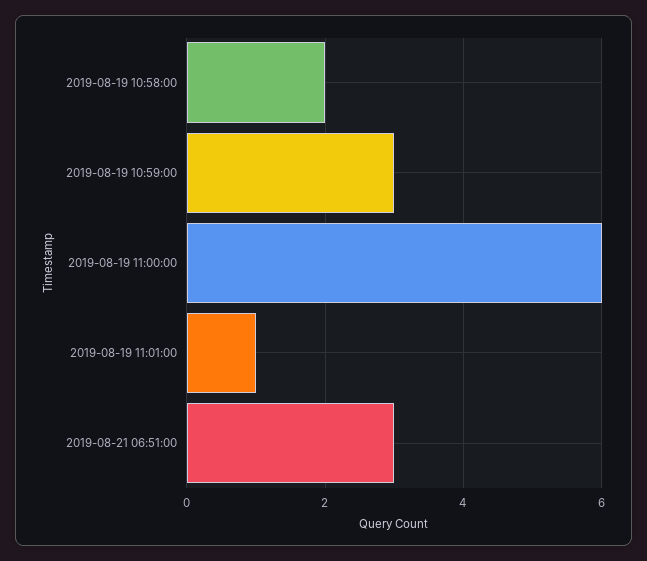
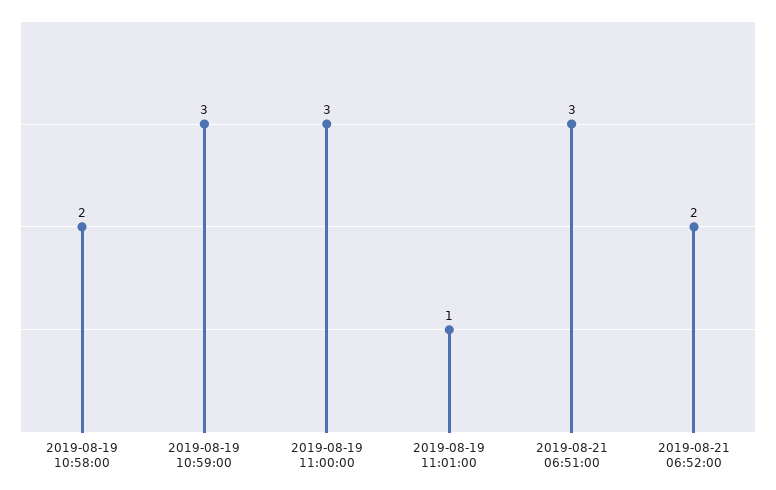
2019-08-19 11:00:00: 6 -> 3
2019-08-21 06:52:00: none -> 2

